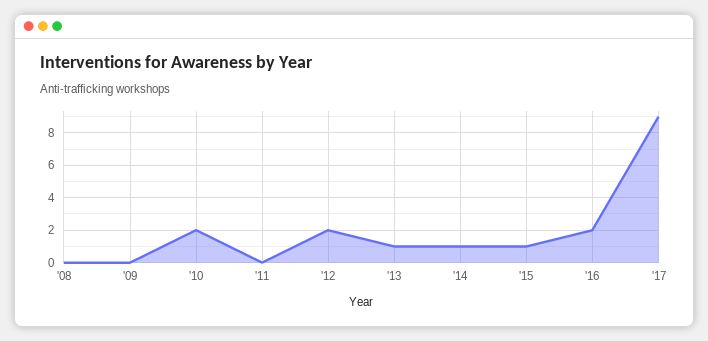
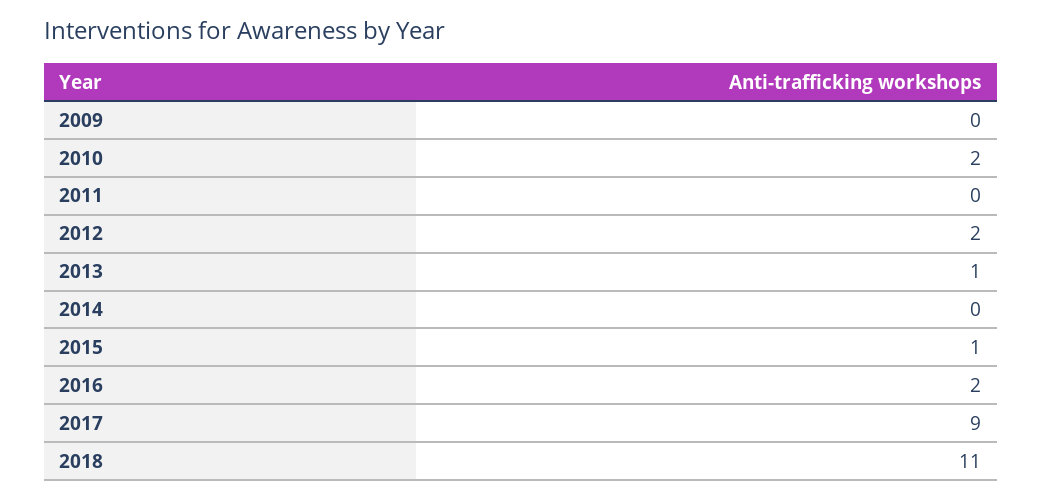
'08: 0 -> none
'14: 1 -> 0
2018: none -> 11

